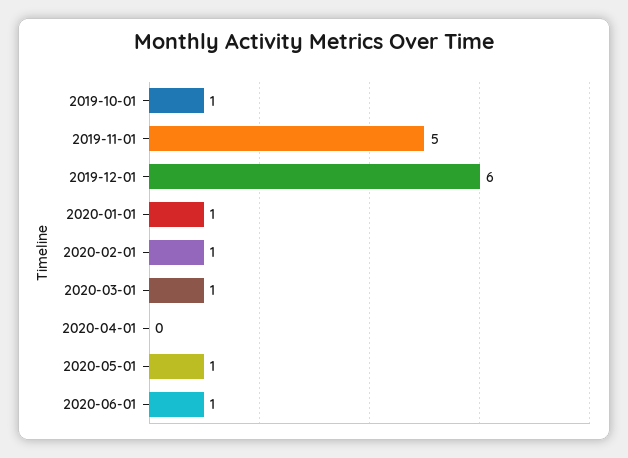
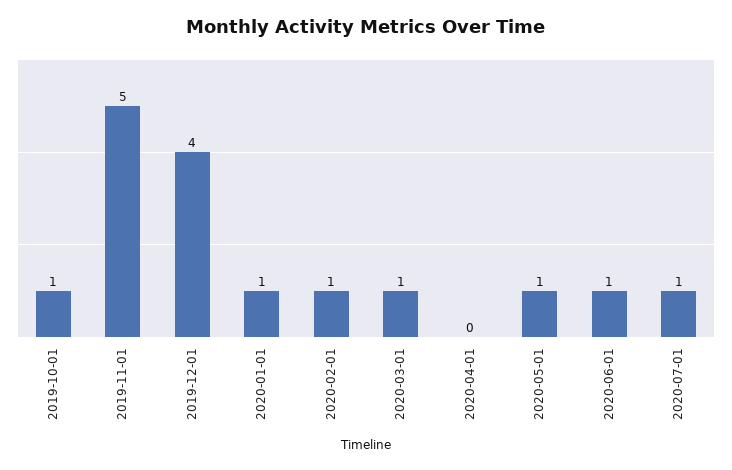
2019-12-01: 6 -> 4
2020-07-01: none -> 1

